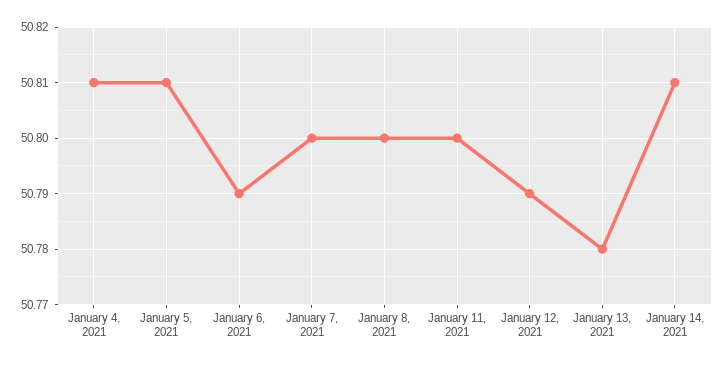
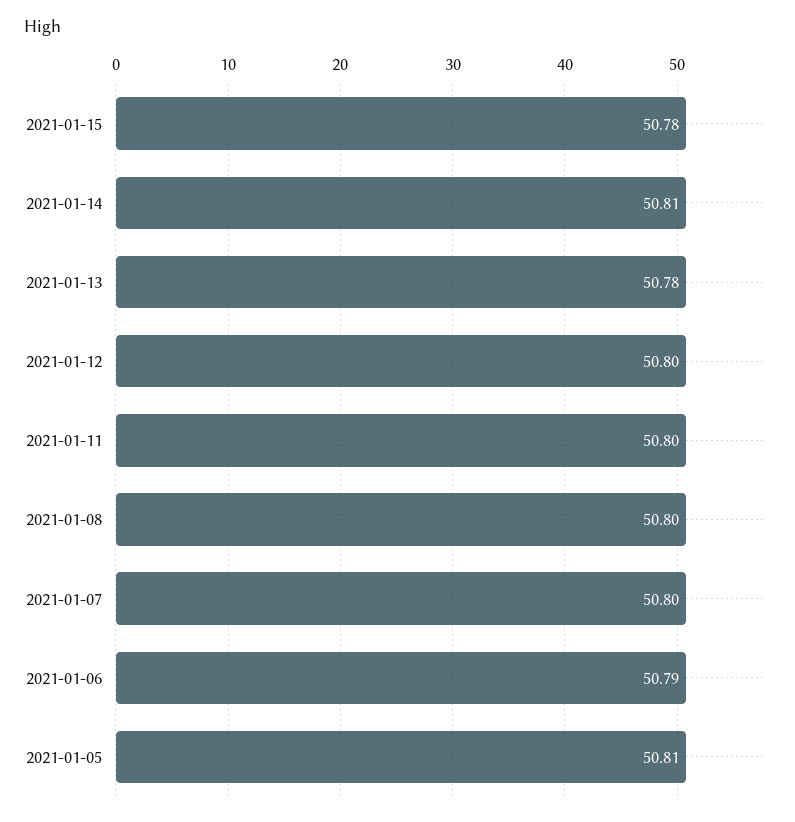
January 4, 2021: 50.81 -> none
January 12, 2021: 50.79 -> 50.8
2021-01-15: none -> 50.78

